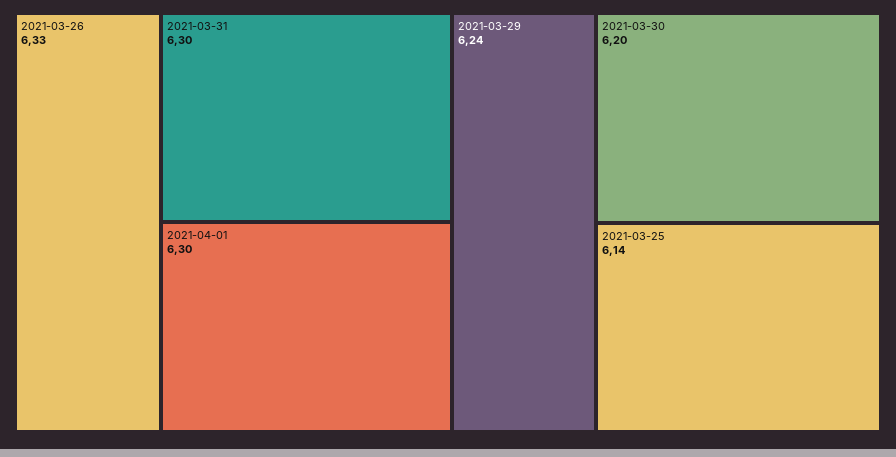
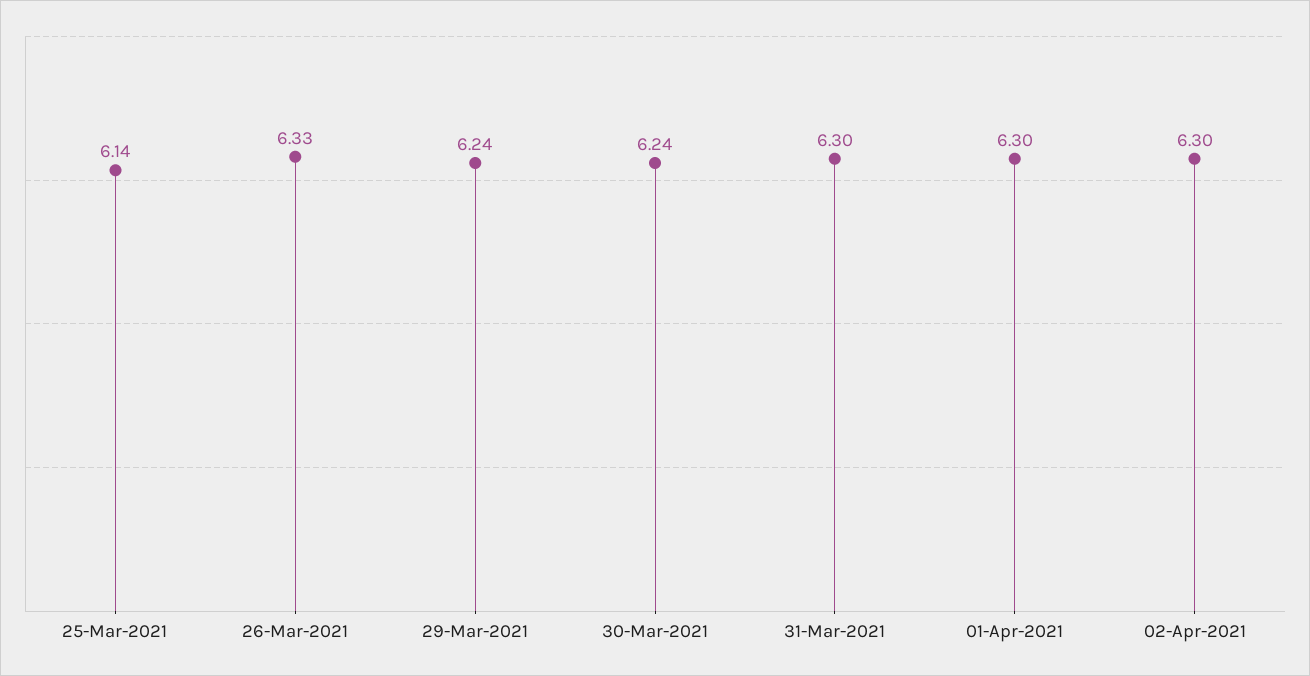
2021-03-30: 6.2 -> 6.24
02-Apr-2021: none -> 6.3

